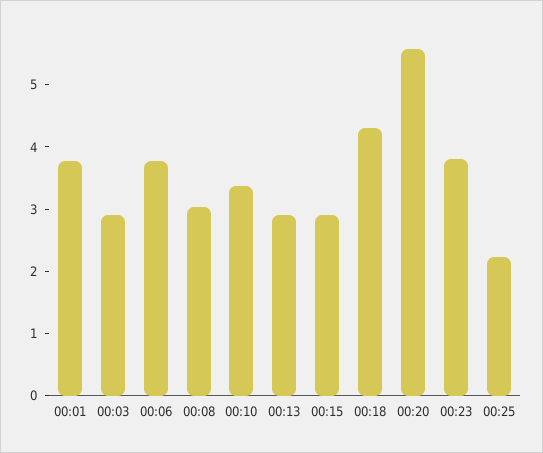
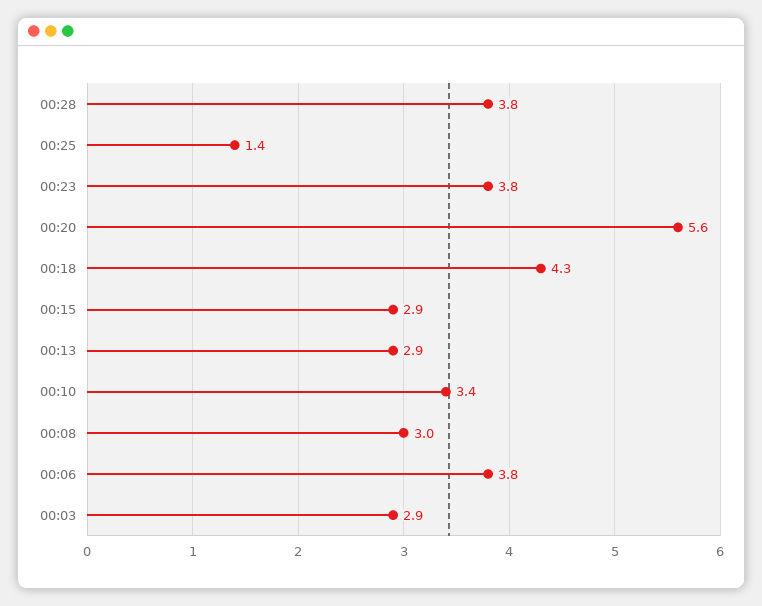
00:01: 3.8 -> none
00:25: 2.2 -> 1.4
00:28: none -> 3.8

